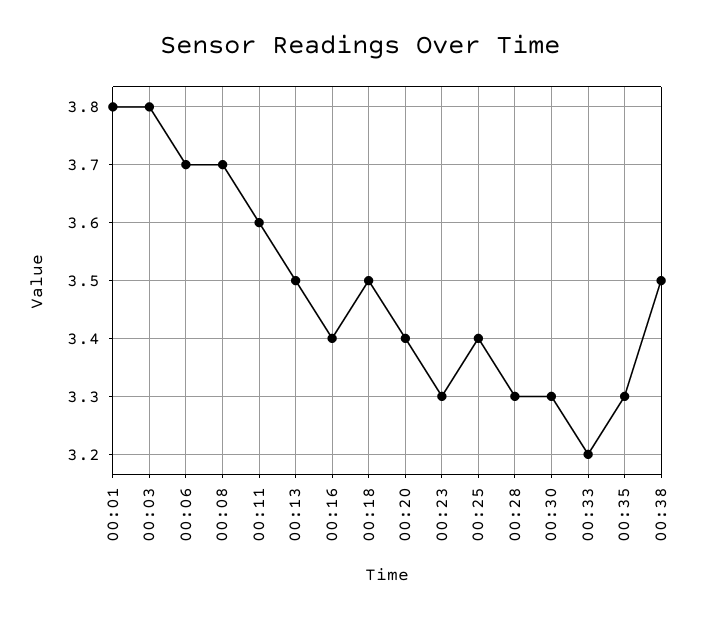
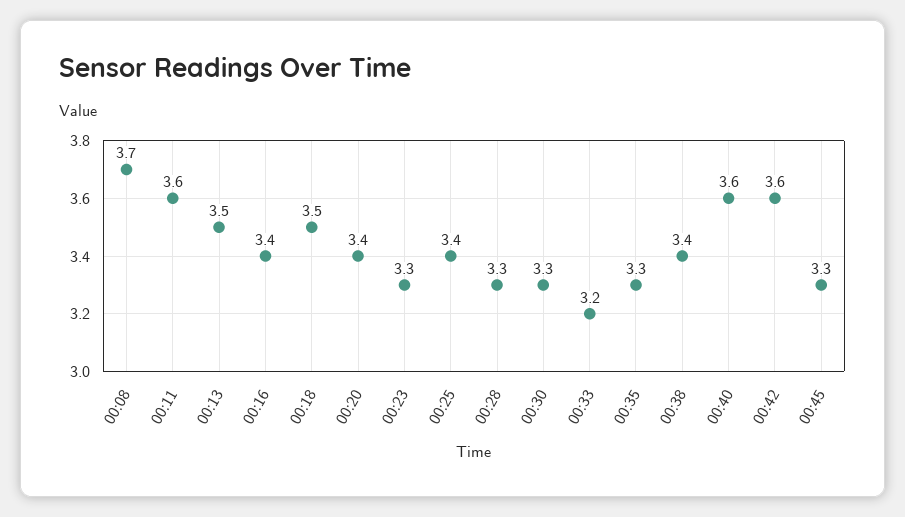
00:01: 3.8 -> none
00:03: 3.8 -> none
00:06: 3.7 -> none
00:38: 3.5 -> 3.4
00:40: none -> 3.6
00:42: none -> 3.6
00:45: none -> 3.3

